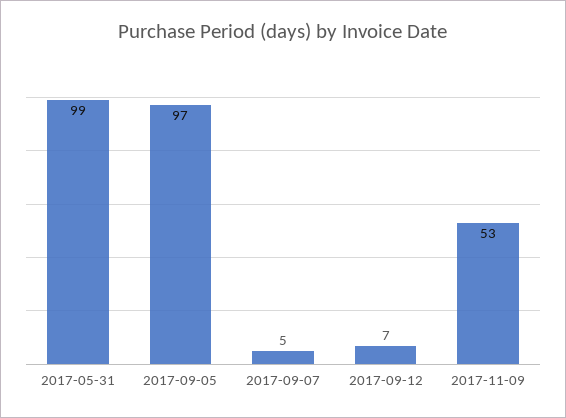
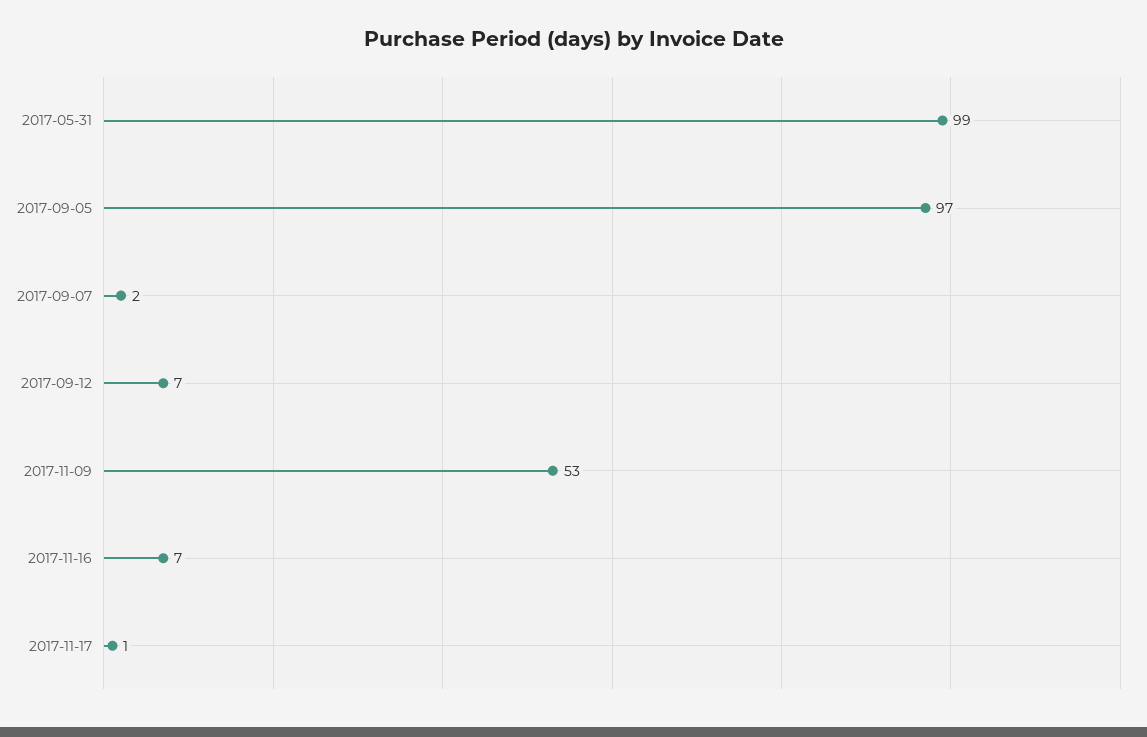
2017-09-07: 5 -> 2
2017-11-16: none -> 7
2017-11-17: none -> 1

